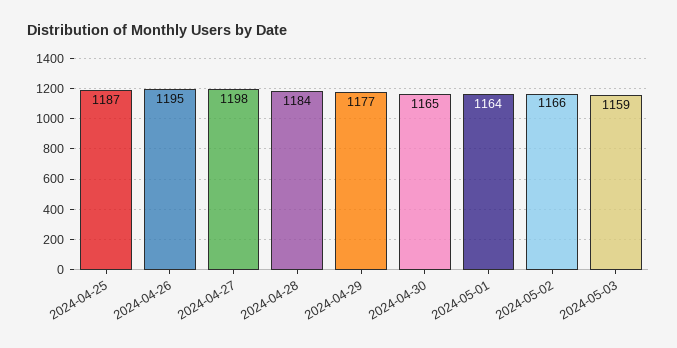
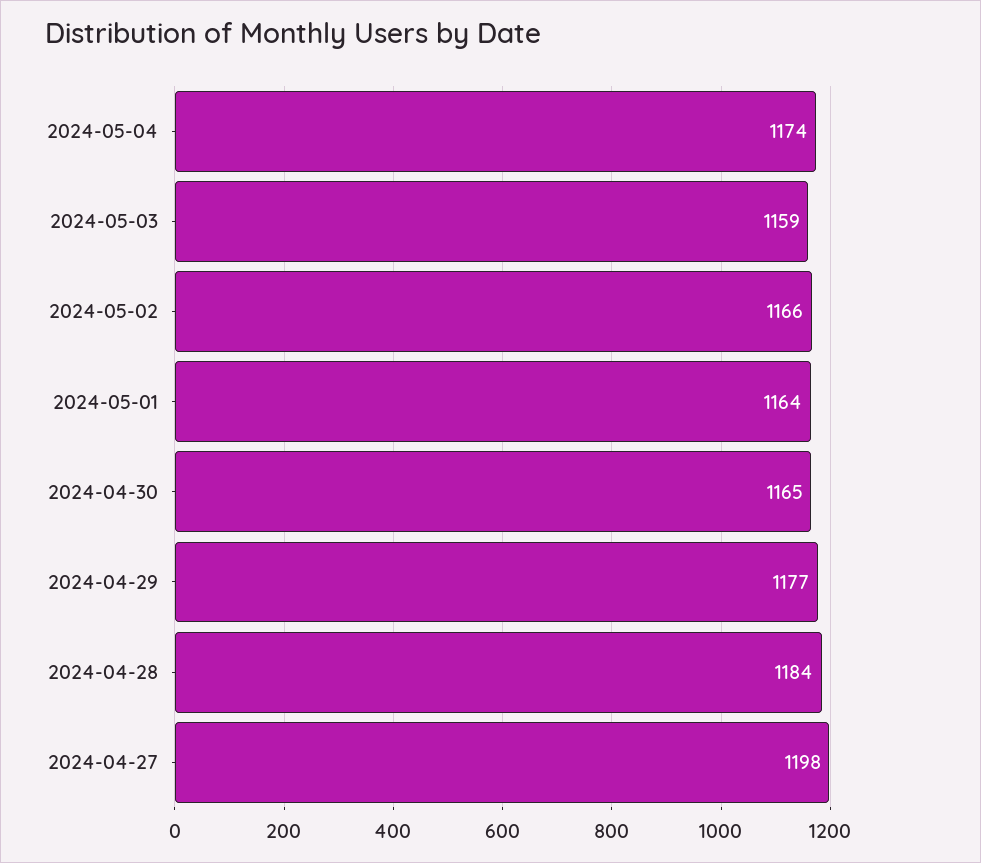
2024-04-25: 1187 -> none
2024-04-26: 1195 -> none
2024-05-04: none -> 1174

